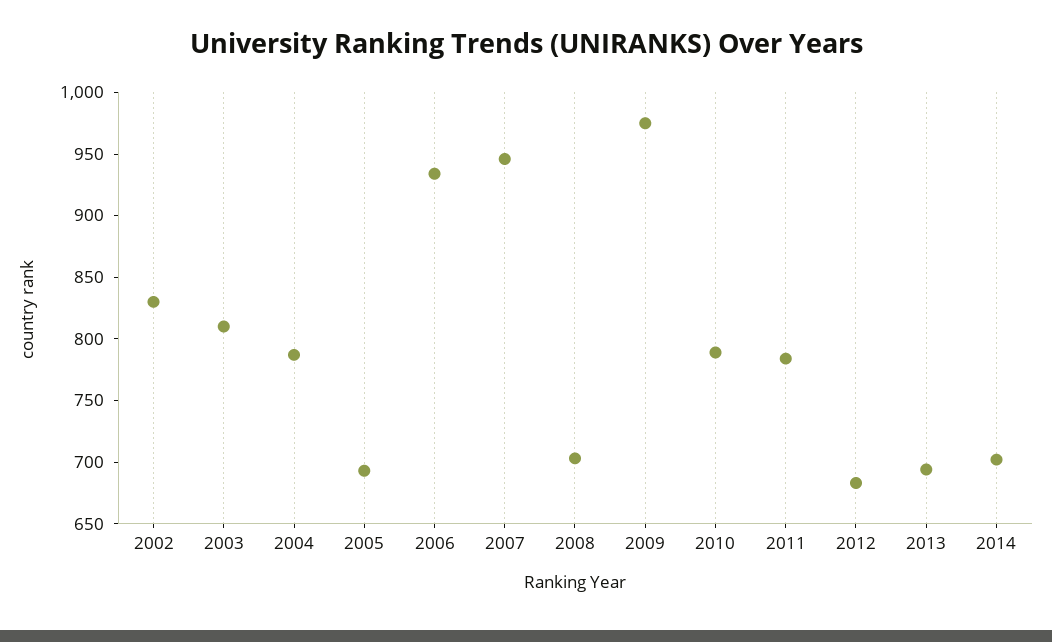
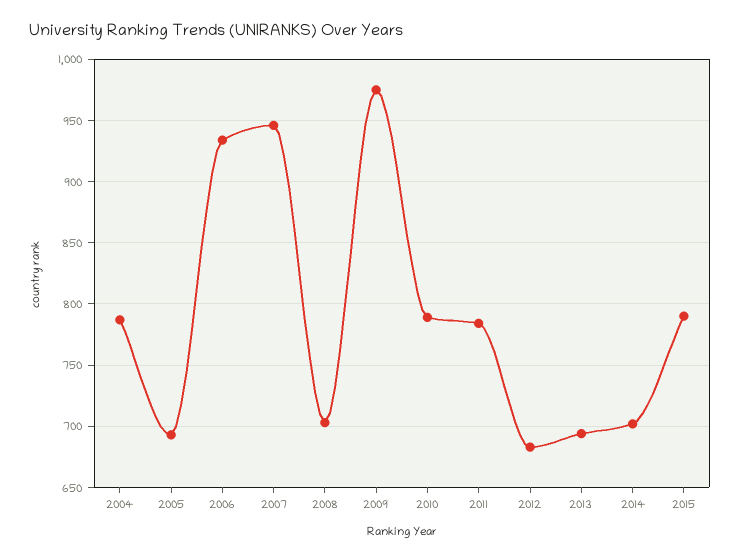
2002: 830 -> none
2003: 810 -> none
2015: none -> 790

